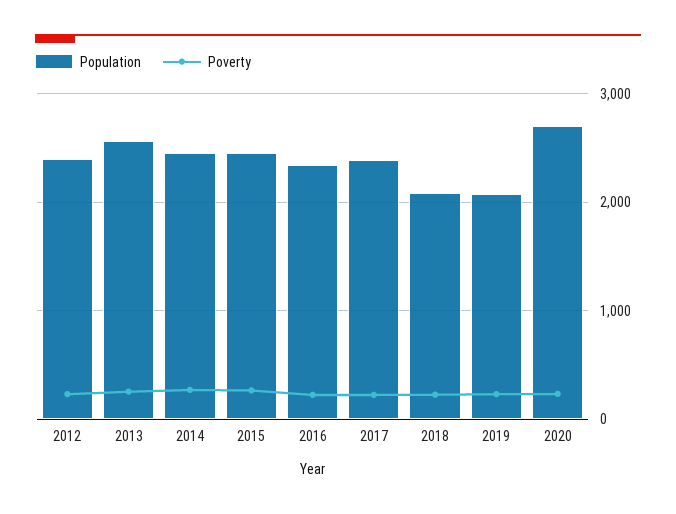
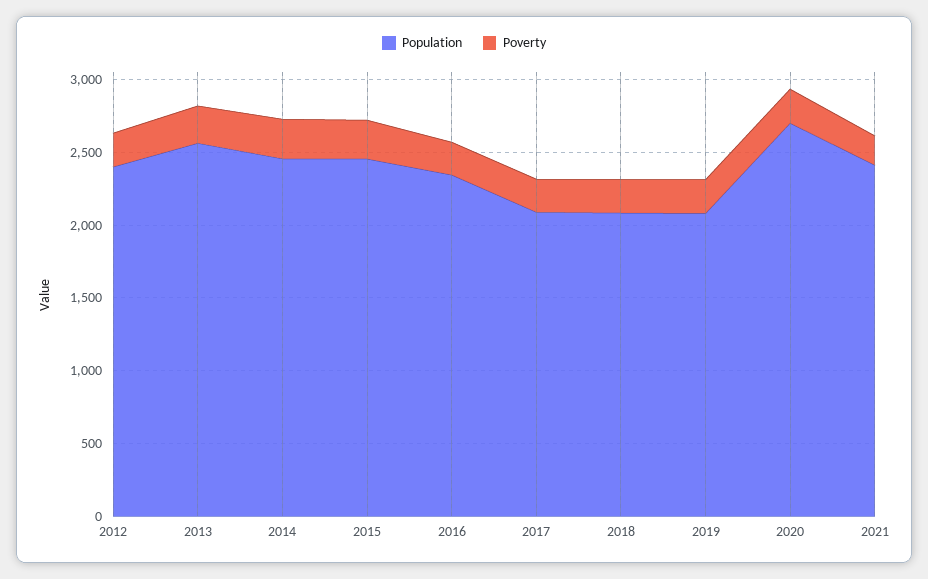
Population, 2017: 2400 -> 2100
Population, 2021: none -> 2400
Poverty, 2021: none -> 200

